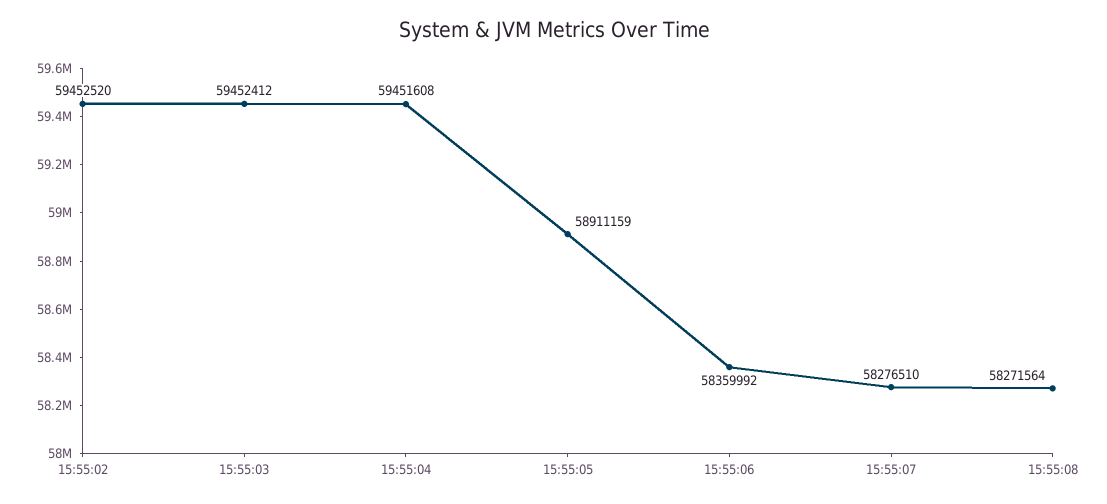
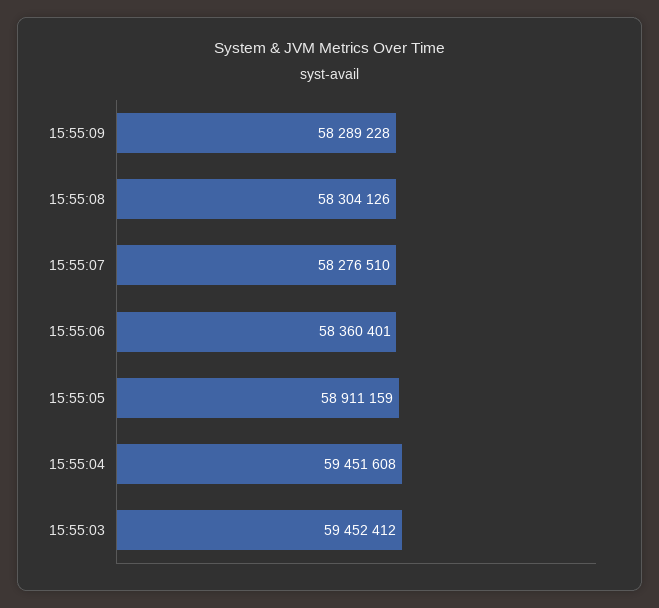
15:55:02: 59452520 -> none
15:55:06: 58359992 -> 58360401
15:55:08: 58271564 -> 58304126
15:55:09: none -> 58289228

